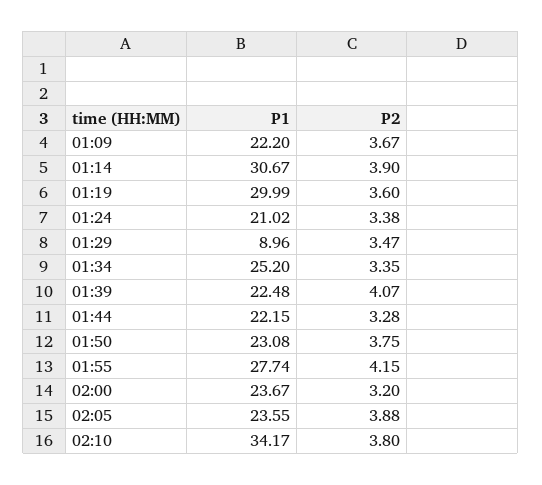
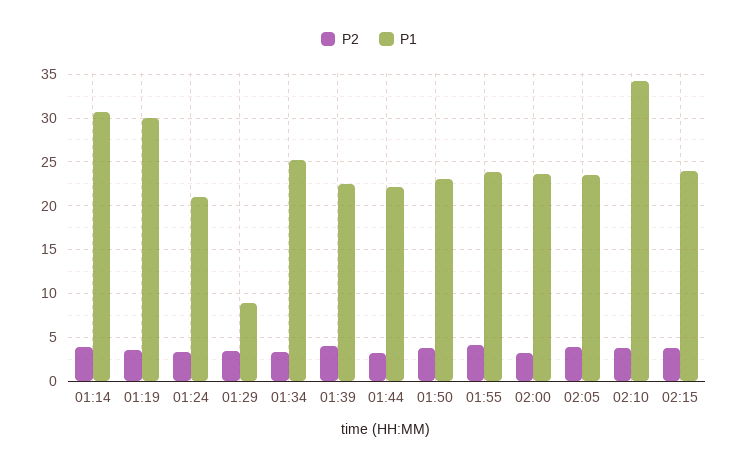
P1, 01:09: 22.2 -> none
P2, 01:09: 3.67 -> none
P1, 01:55: 27.74 -> 24
P2, 02:15: none -> 4
P1, 02:15: none -> 24

